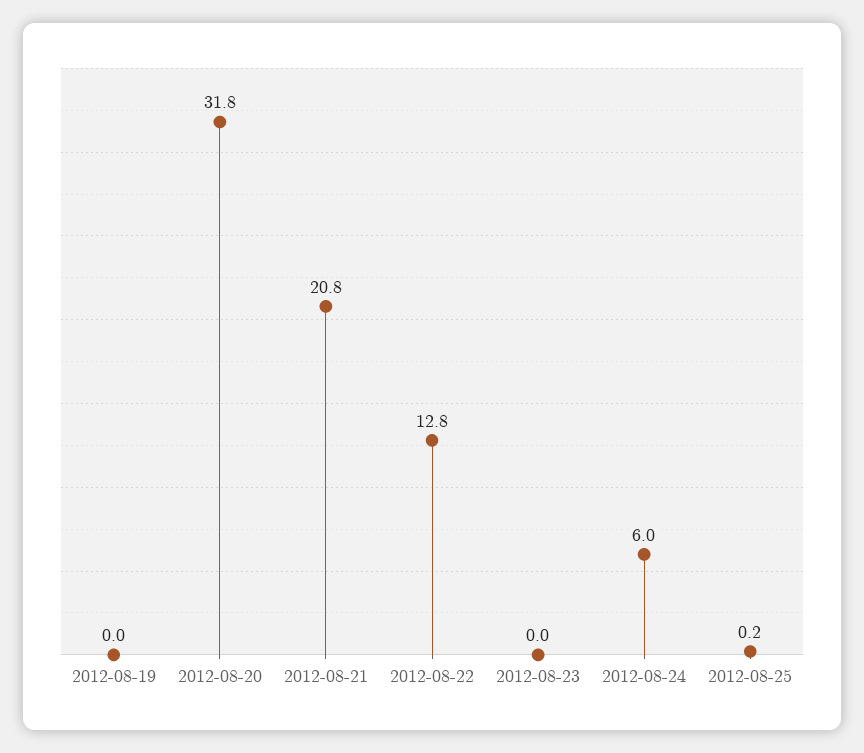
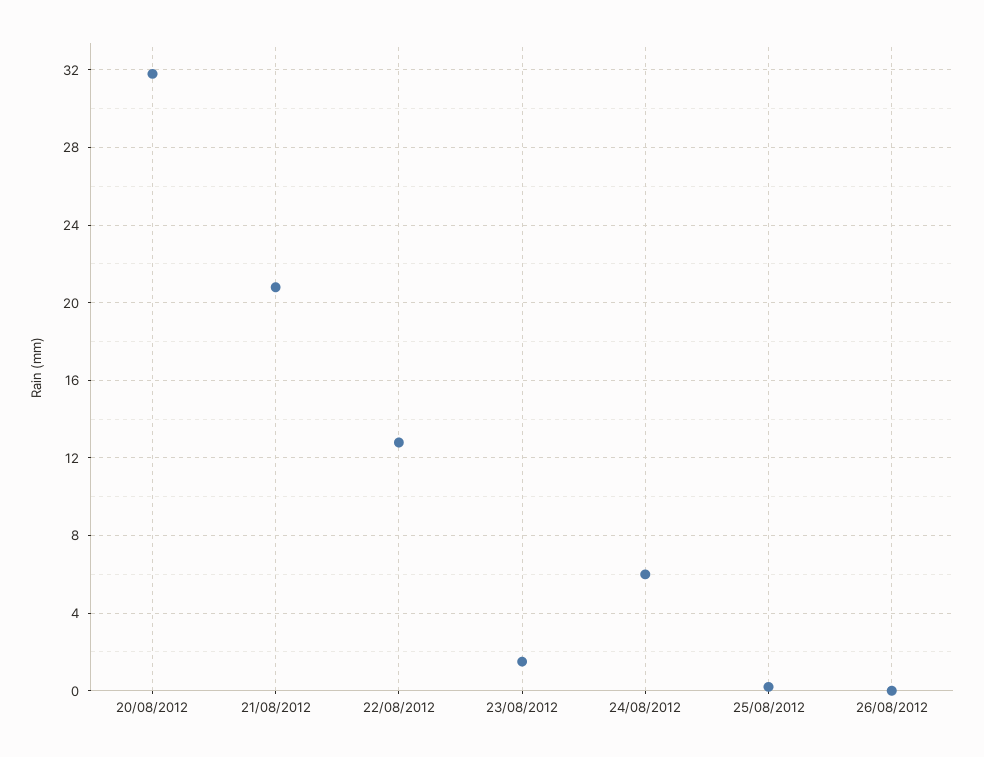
2012-08-19: 0 -> none
2012-08-23: 0 -> 1.5
26/08/2012: none -> 0

